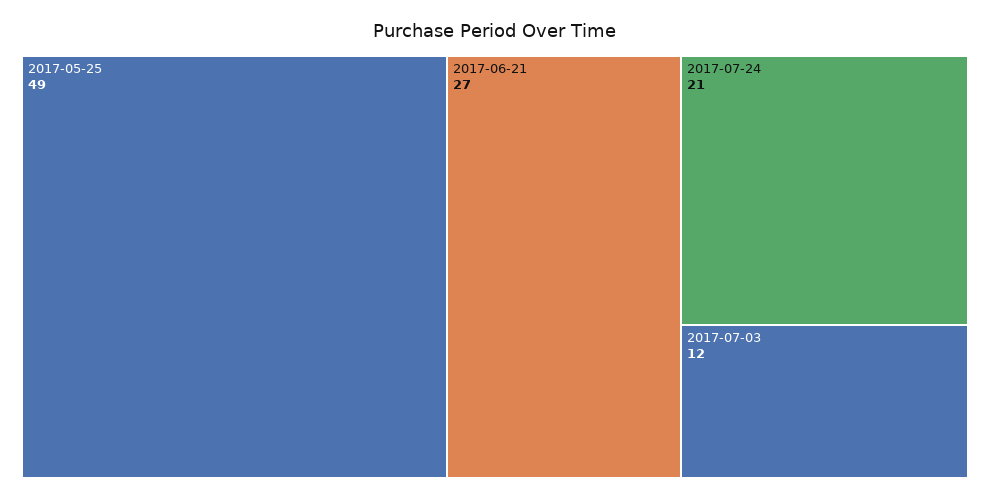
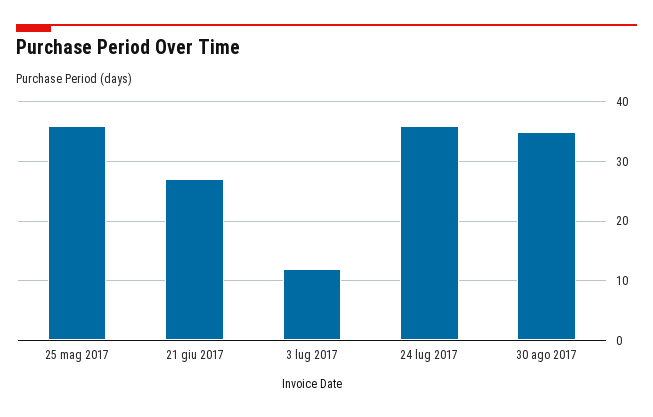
2017-05-25: 49 -> 35
2017-07-24: 21 -> 35
30 ago 2017: none -> 35

